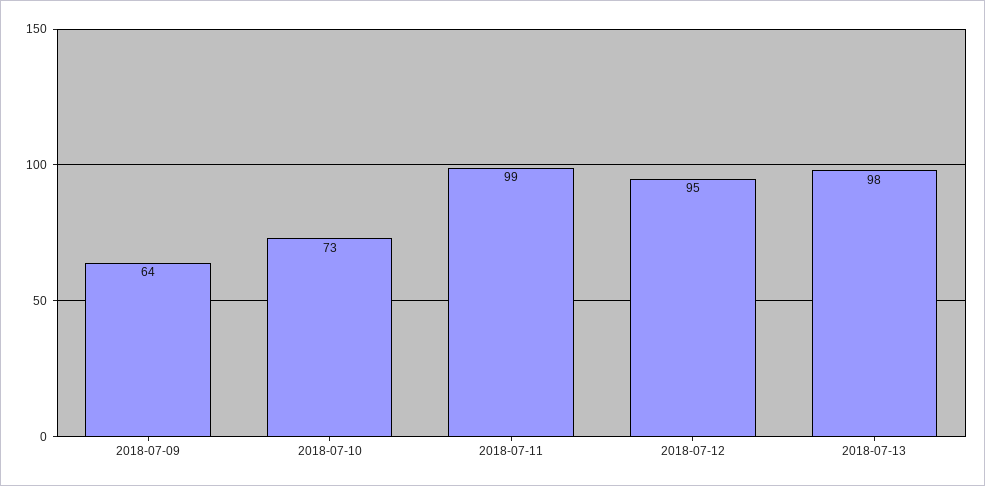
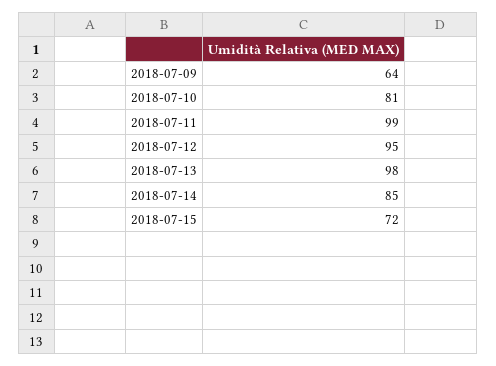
2018-07-10: 73 -> 81
2018-07-14: none -> 85
2018-07-15: none -> 72

